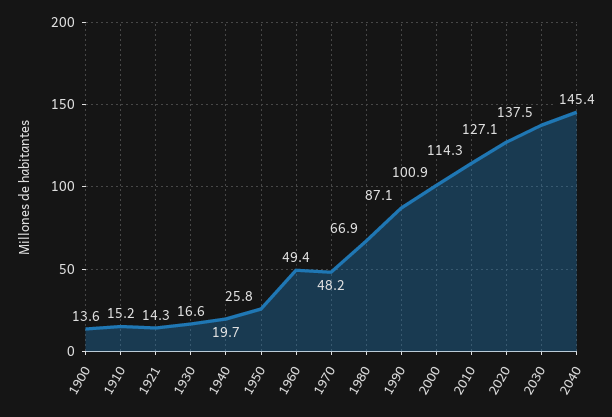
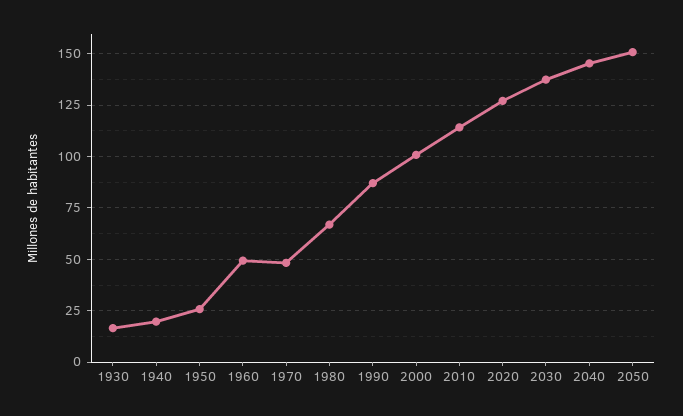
1900: 13.6 -> none
1910: 15.2 -> none
1921: 14.3 -> none
2050: none -> 150

